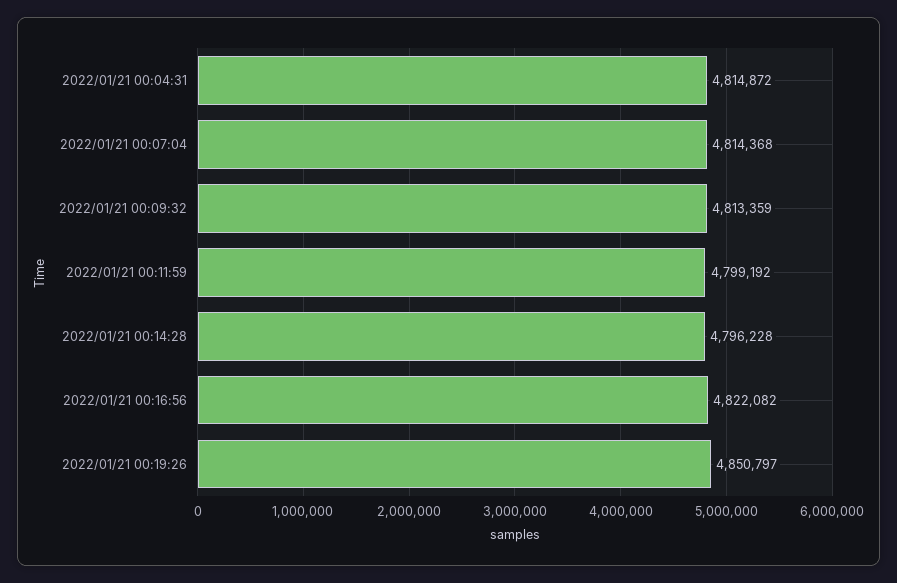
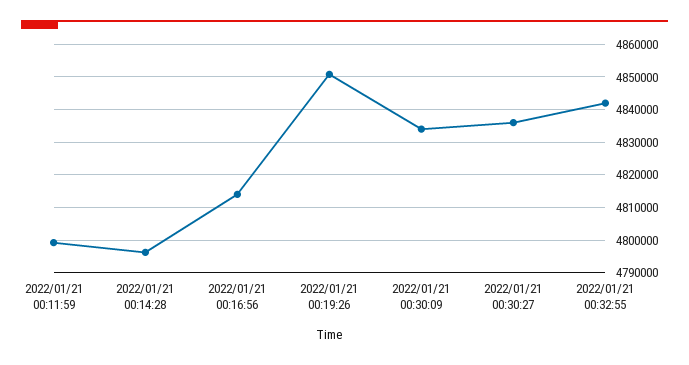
2022/01/21 00:04:31: 4814872 -> none
2022/01/21 00:07:04: 4814368 -> none
2022/01/21 00:09:32: 4813359 -> none
2022/01/21 00:16:56: 4822082 -> 4814000
2022/01/21 00:30:09: none -> 4834000
2022/01/21 00:30:27: none -> 4836000
2022/01/21 00:32:55: none -> 4842000

